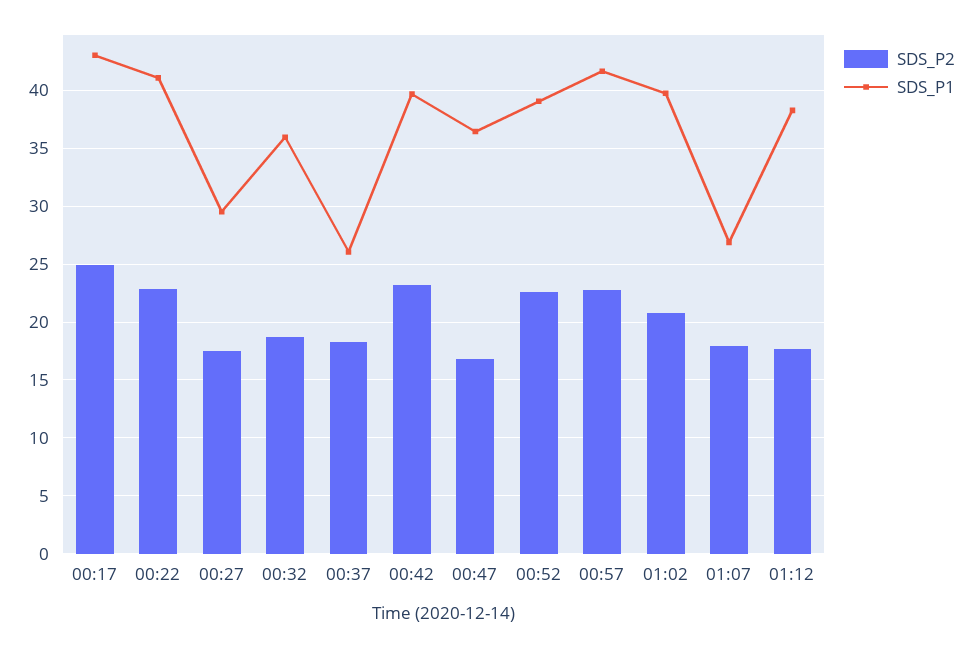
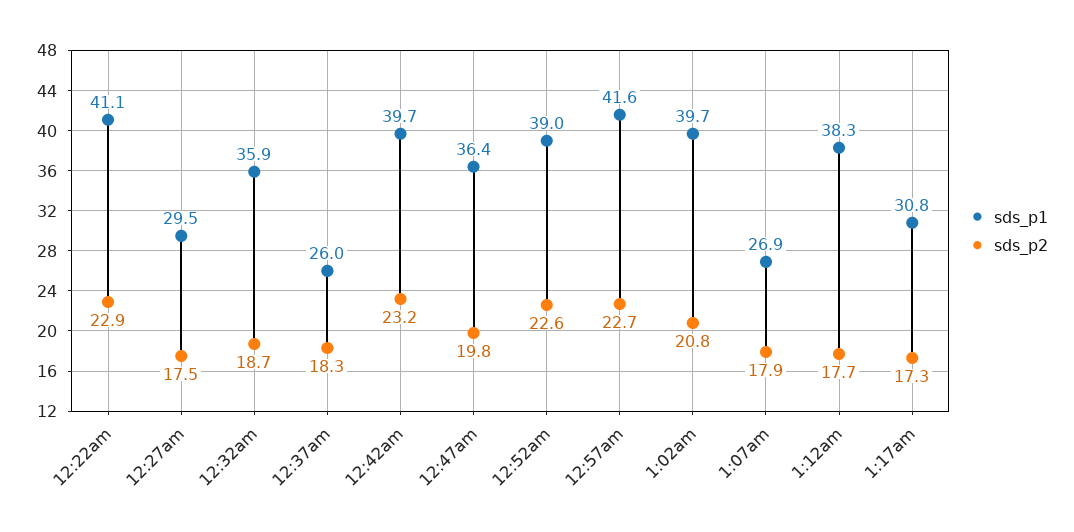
SDS_P2, 00:17: 25 -> none
SDS_P1, 00:17: 43 -> none
SDS_P2, 00:47: 17 -> 19.8
SDS_P1, 1:17am: none -> 30.8
SDS_P2, 1:17am: none -> 17.3

